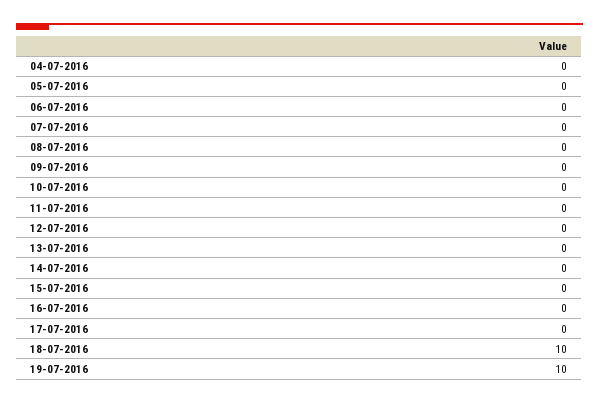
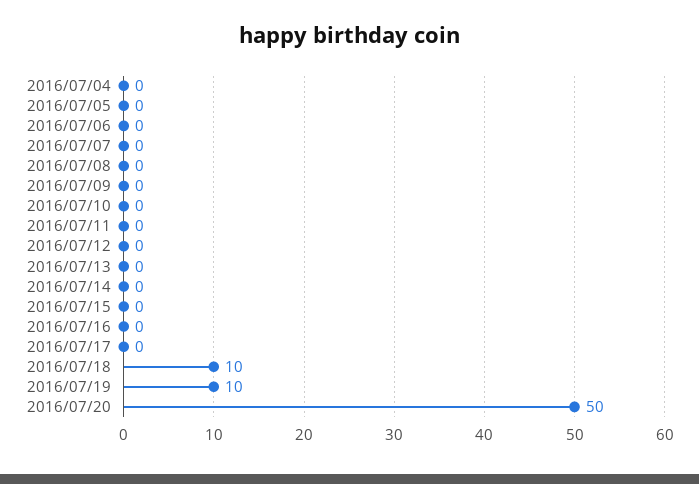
2016/07/20: none -> 50

